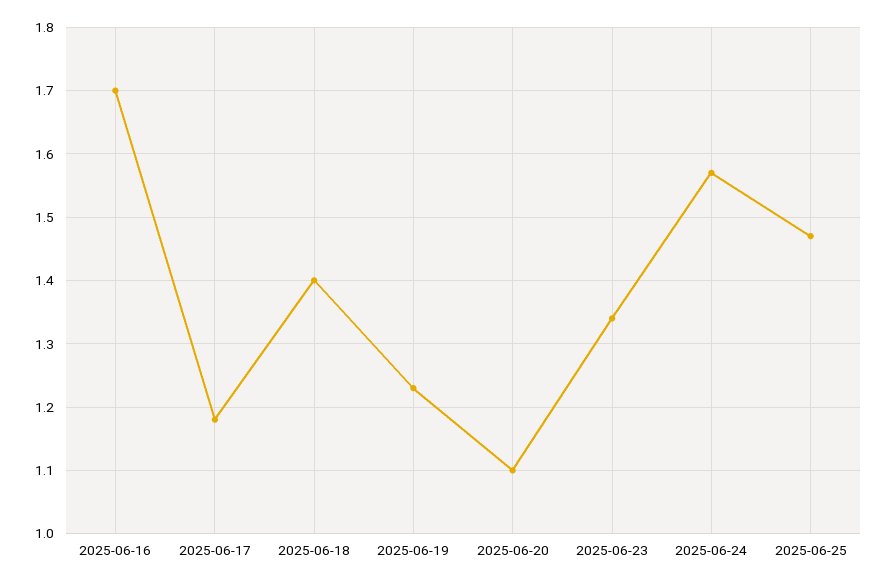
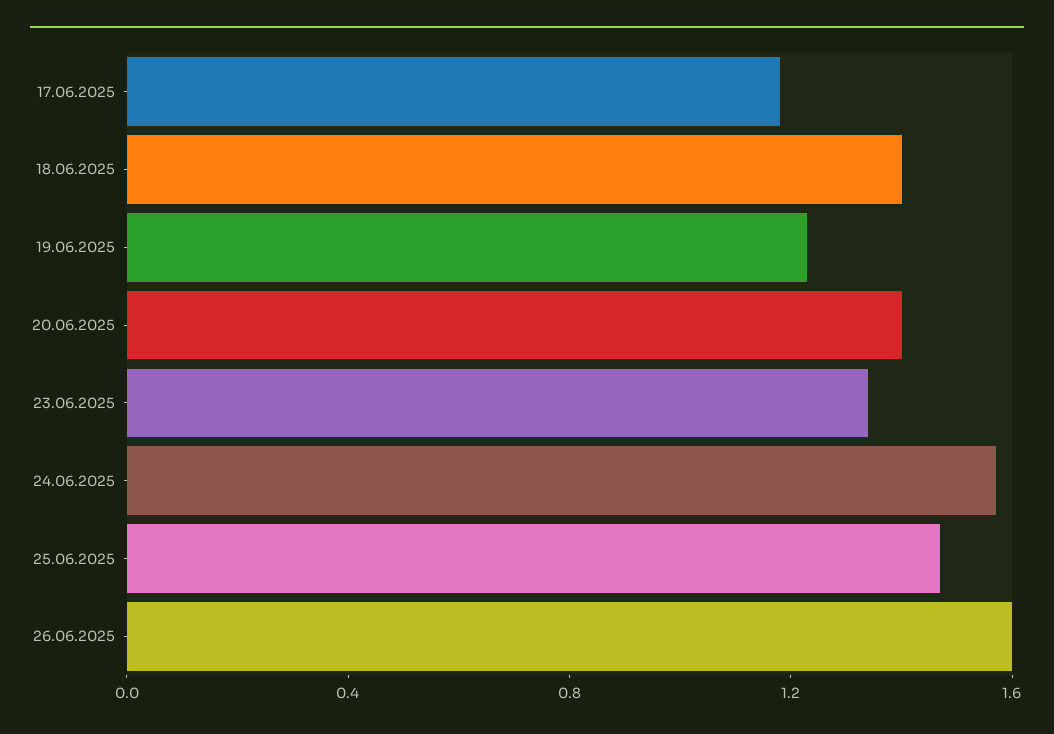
2025-06-16: 1.7 -> none
2025-06-20: 1.1 -> 1.4
26.06.2025: none -> 1.6

